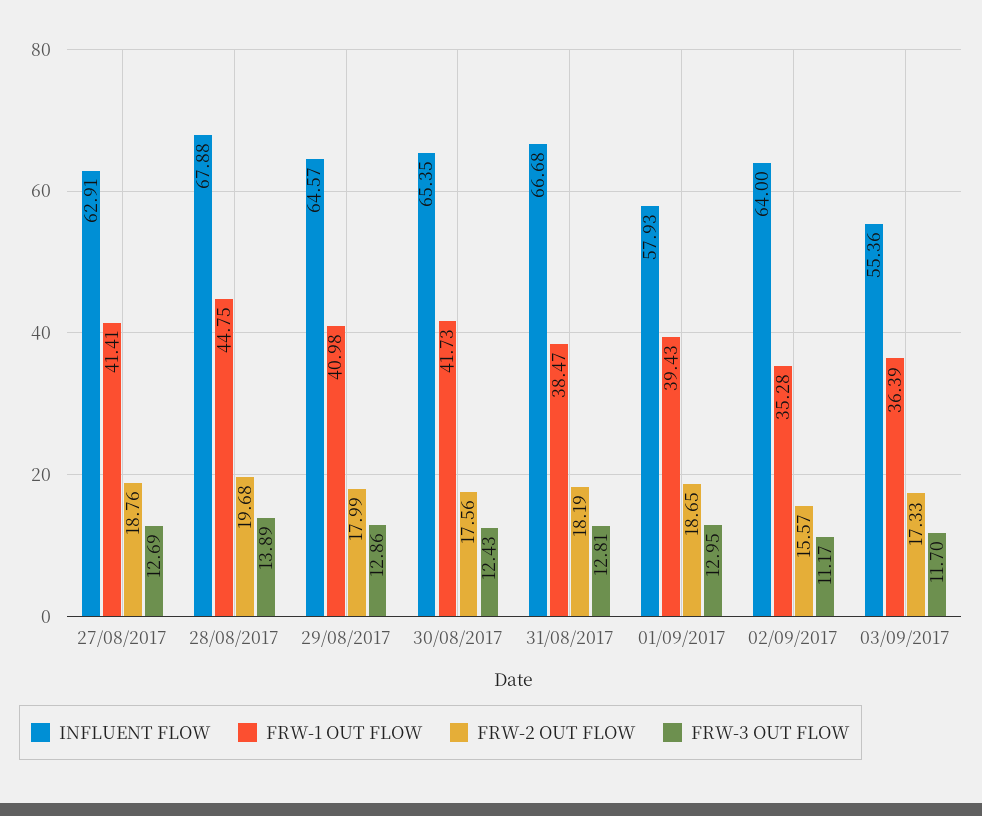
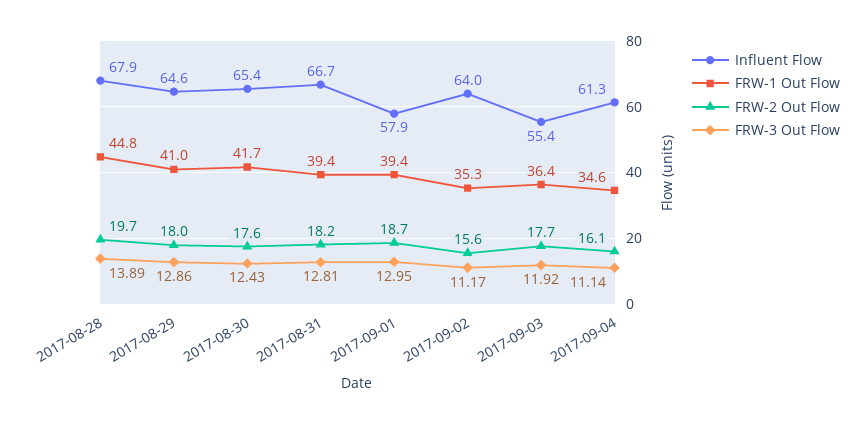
INFLUENT FLOW, 27/08/2017: 62.91 -> none
FRW-1 OUT FLOW, 27/08/2017: 41.41 -> none
FRW-2 OUT FLOW, 27/08/2017: 18.76 -> none
FRW-3 OUT FLOW, 27/08/2017: 12.69 -> none
FRW-1 OUT FLOW, 31/08/2017: 38.47 -> 39.4
FRW-2 OUT FLOW, 03/09/2017: 17.33 -> 17.7
FRW-3 OUT FLOW, 03/09/2017: 11.7 -> 11.92
INFLUENT FLOW, 2017-09-04: none -> 61.3
FRW-1 OUT FLOW, 2017-09-04: none -> 34.6
FRW-2 OUT FLOW, 2017-09-04: none -> 16.1
FRW-3 OUT FLOW, 2017-09-04: none -> 11.14

